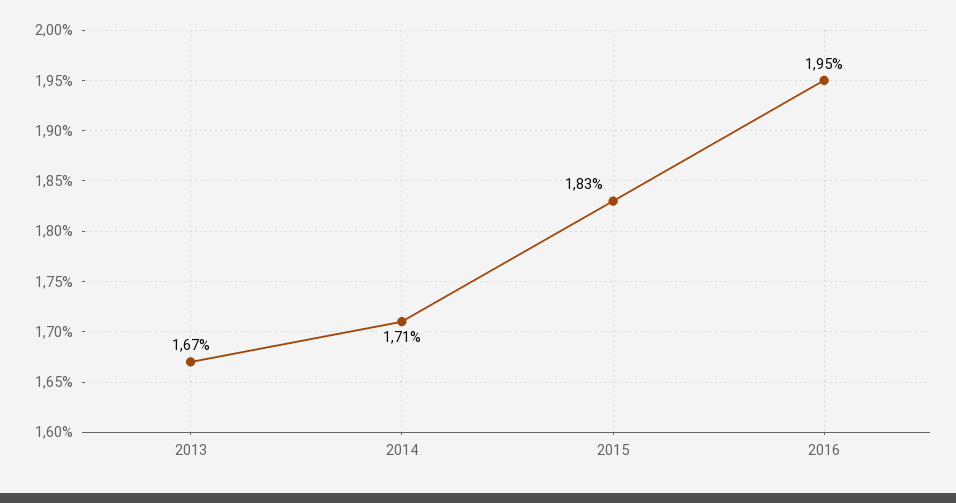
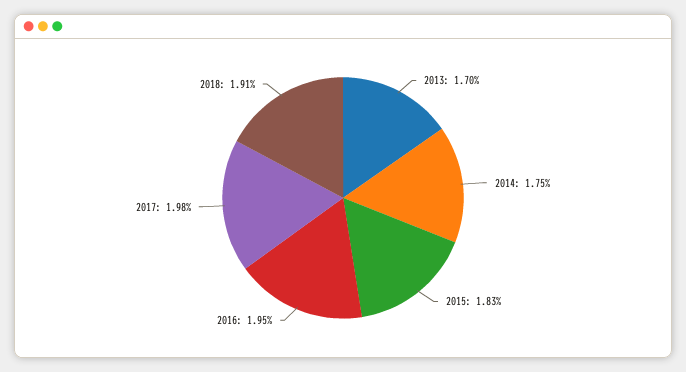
2013: 1.67 -> 1.7
2014: 1.71 -> 1.75
2017: none -> 1.98
2018: none -> 1.91

